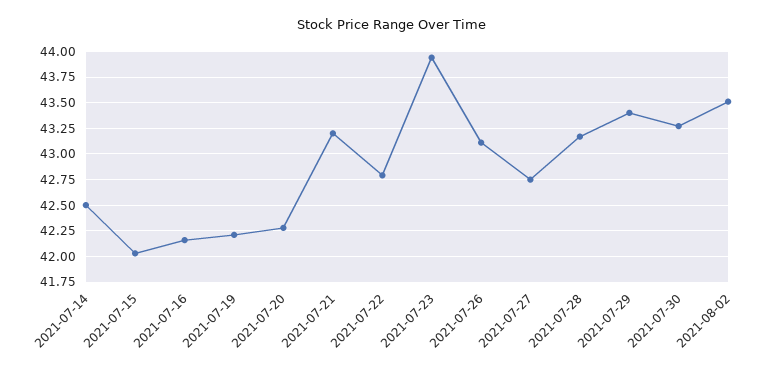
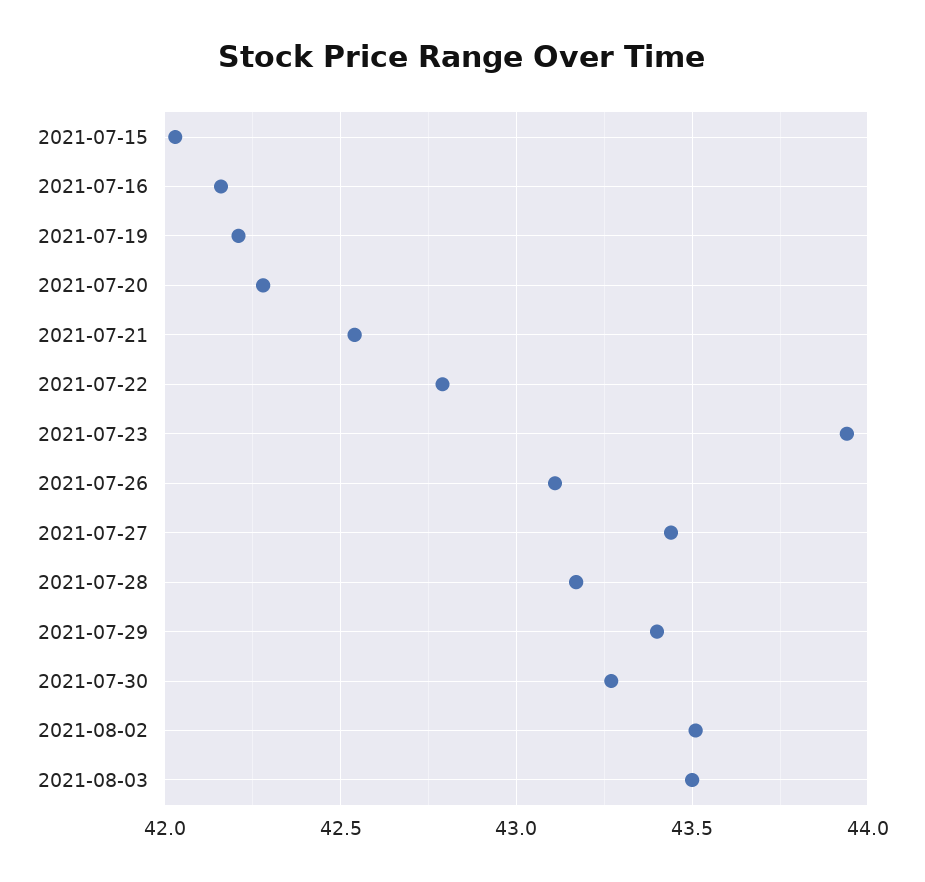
2021-07-14: 42.5 -> none
2021-07-21: 43.25 -> 42.55
2021-07-27: 42.75 -> 43.45
2021-08-03: none -> 43.5

